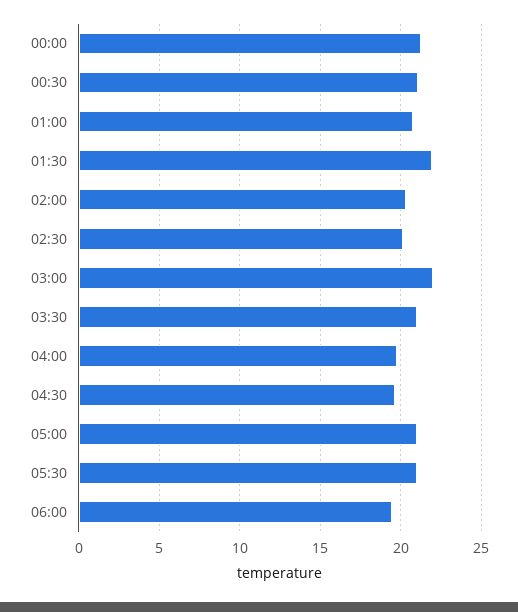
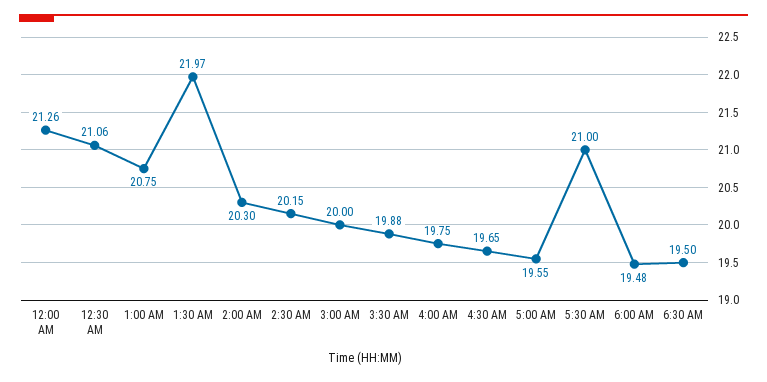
03:00: 22 -> 20
03:30: 21 -> 19.88
05:00: 21 -> 19.55
6:30 AM: none -> 19.5

